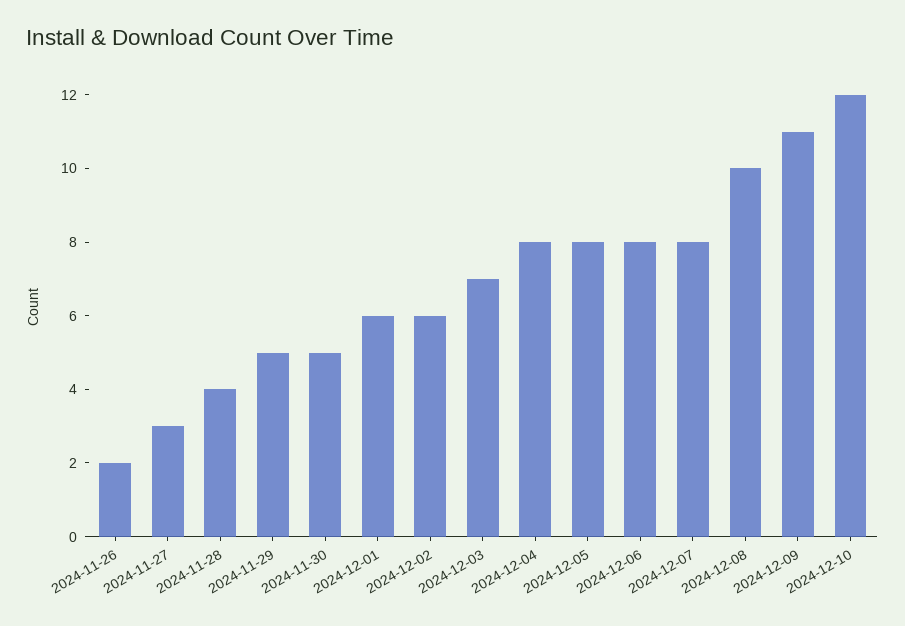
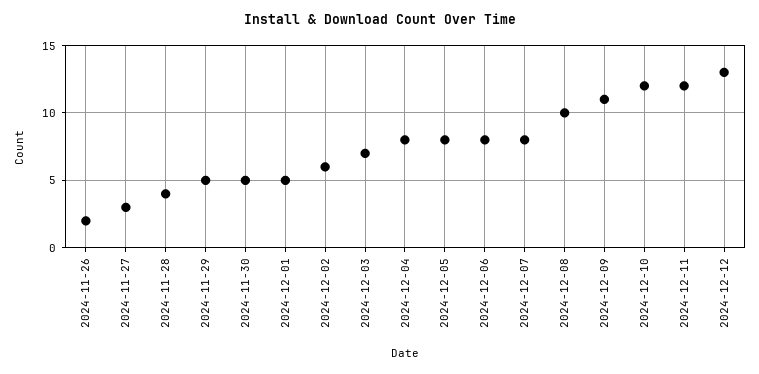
2024-12-01: 6 -> 5
2024-12-11: none -> 12
2024-12-12: none -> 13

